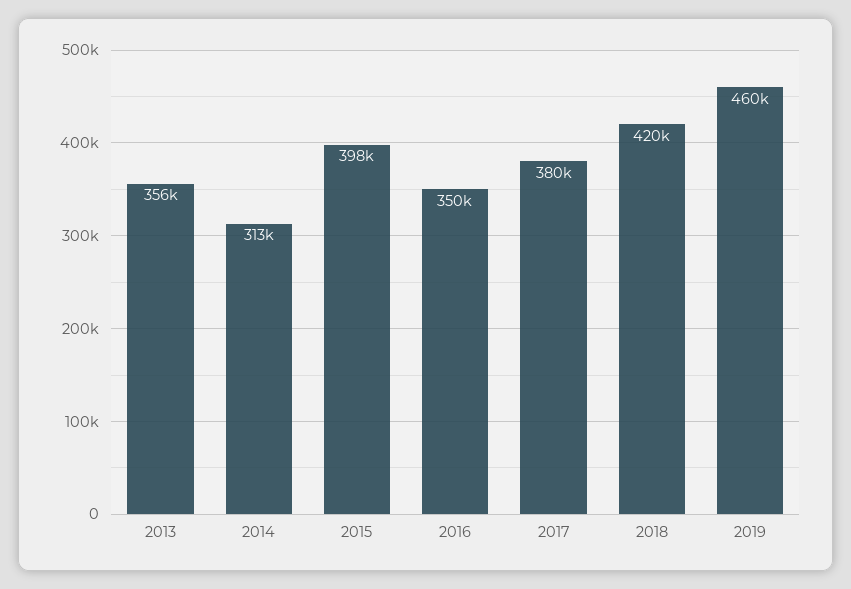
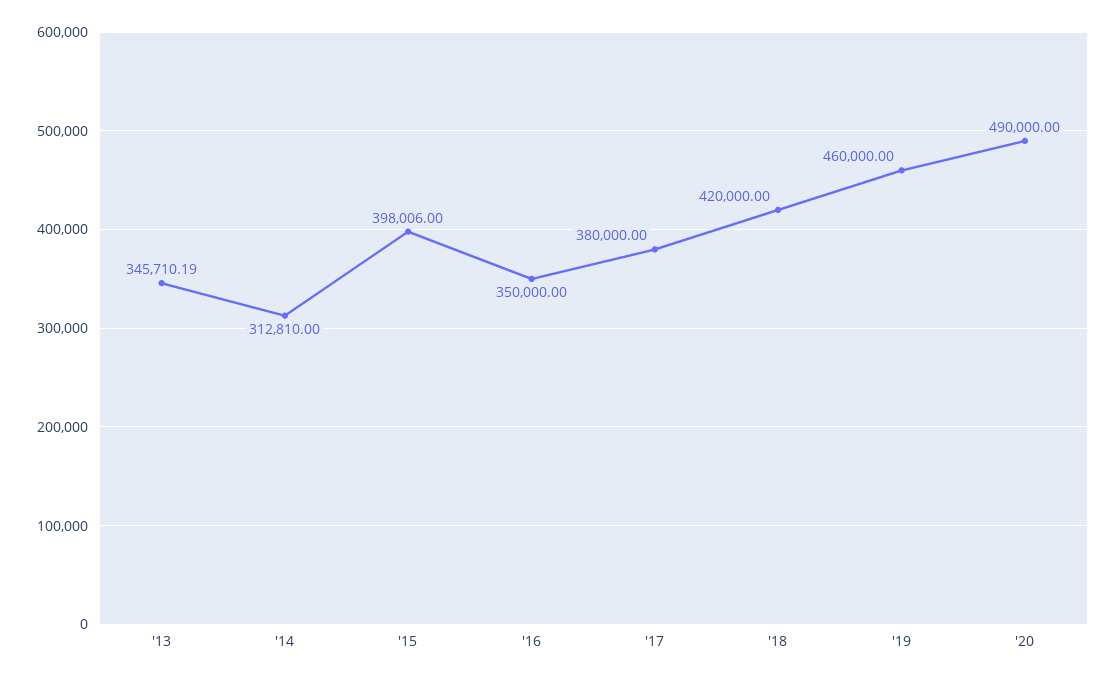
2013: 356000 -> 345710.19
'20: none -> 490000

